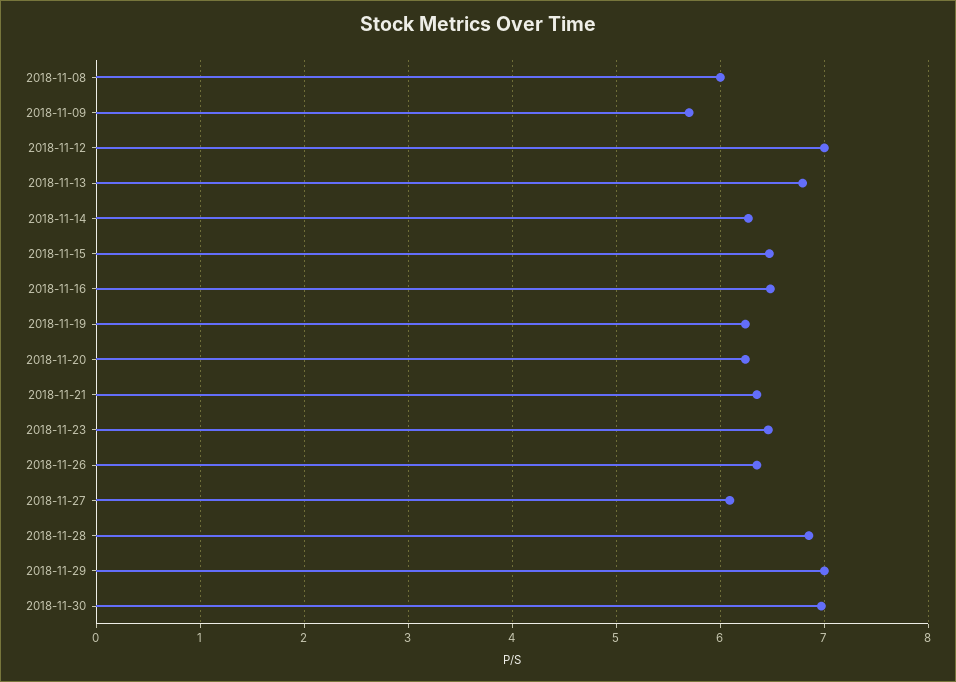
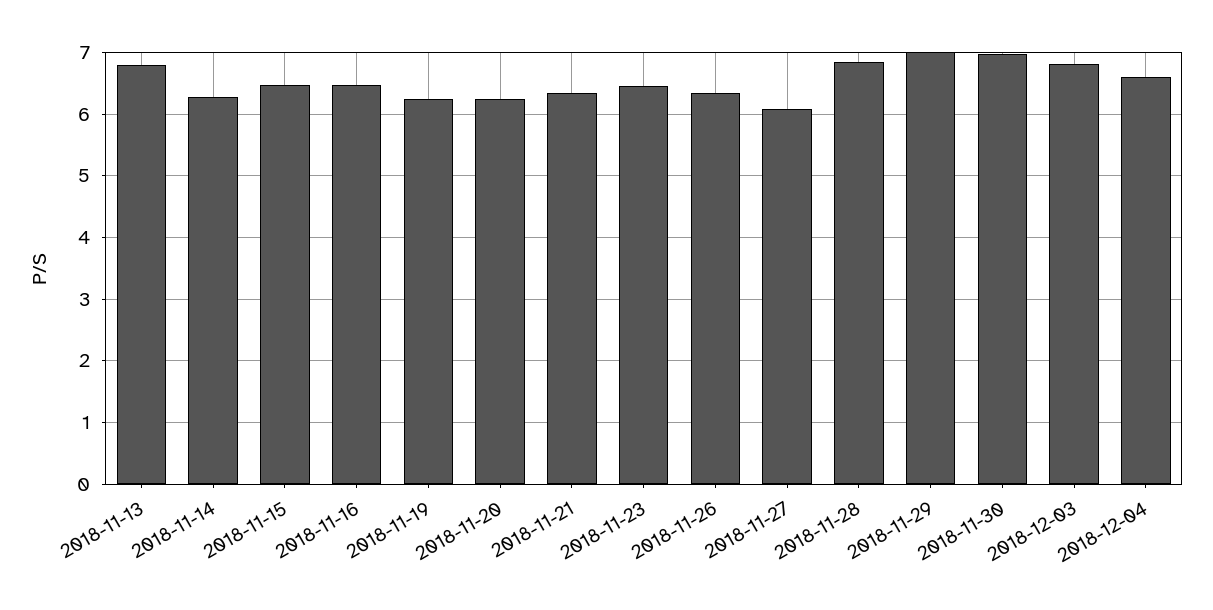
2018-11-08: 6 -> none
2018-11-09: 5.7 -> none
2018-11-12: 7 -> none
2018-12-03: none -> 6.8
2018-12-04: none -> 6.6

